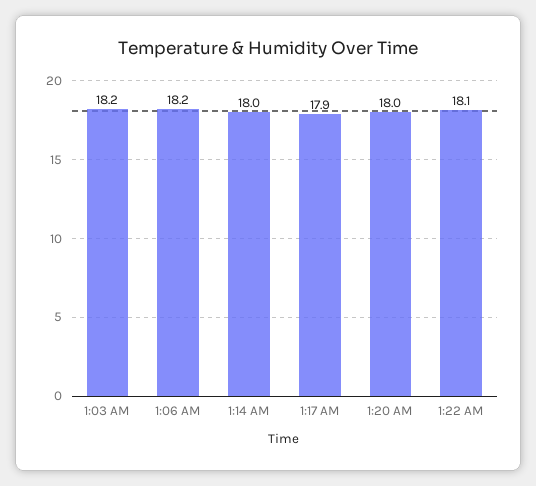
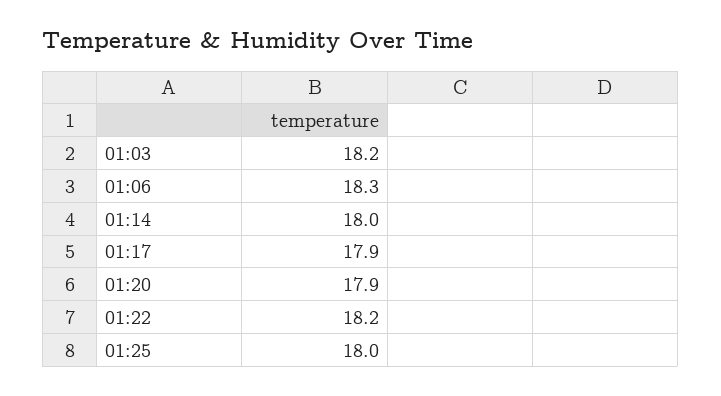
1:06 AM: 18.2 -> 18.3
1:20 AM: 18 -> 17.9
1:22 AM: 18.1 -> 18.2
01:25: none -> 18

